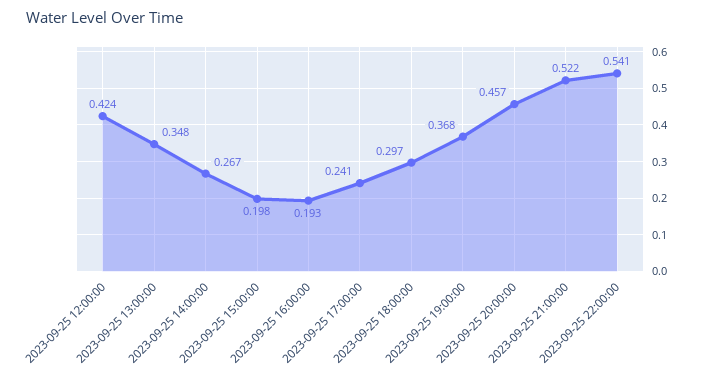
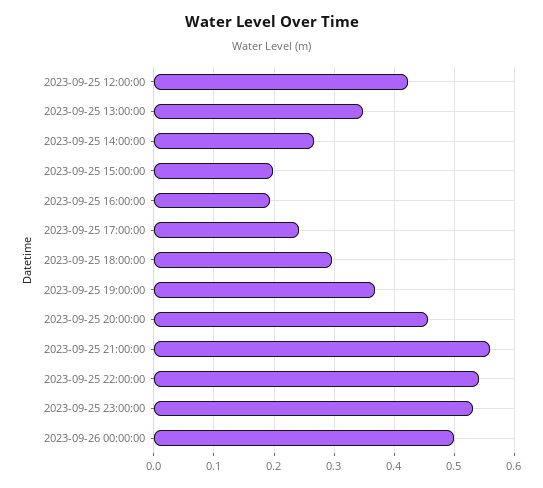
2023-09-25 21:00:00: 0.522 -> 0.56
2023-09-25 23:00:00: none -> 0.53
2023-09-26 00:00:00: none -> 0.5

